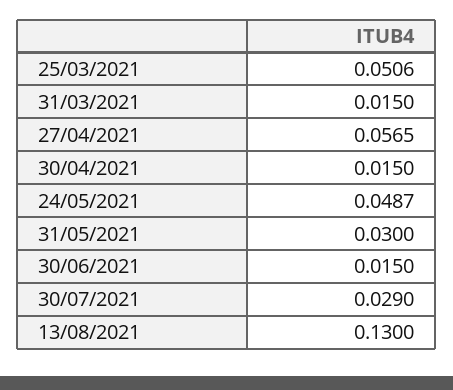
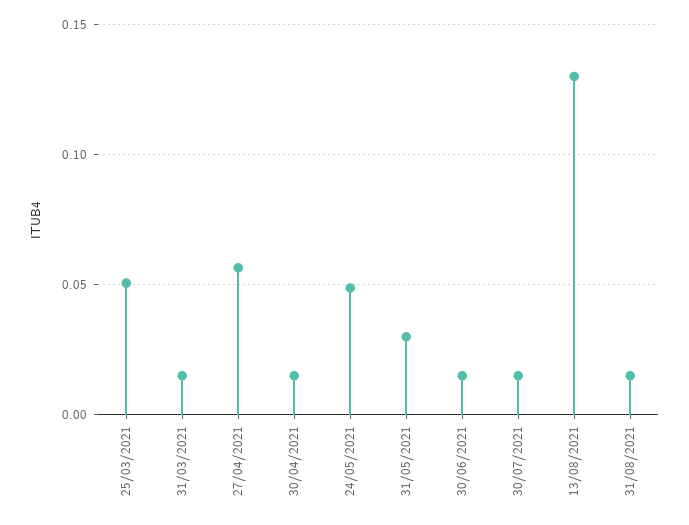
30/07/2021: 0.029 -> 0.015
31/08/2021: none -> 0.015

